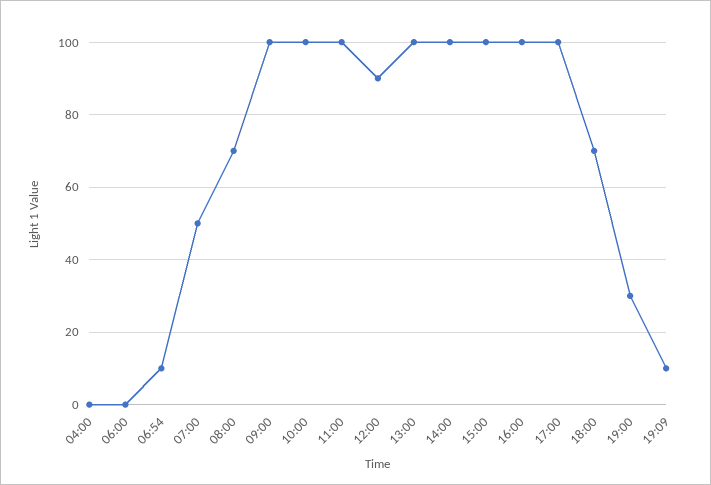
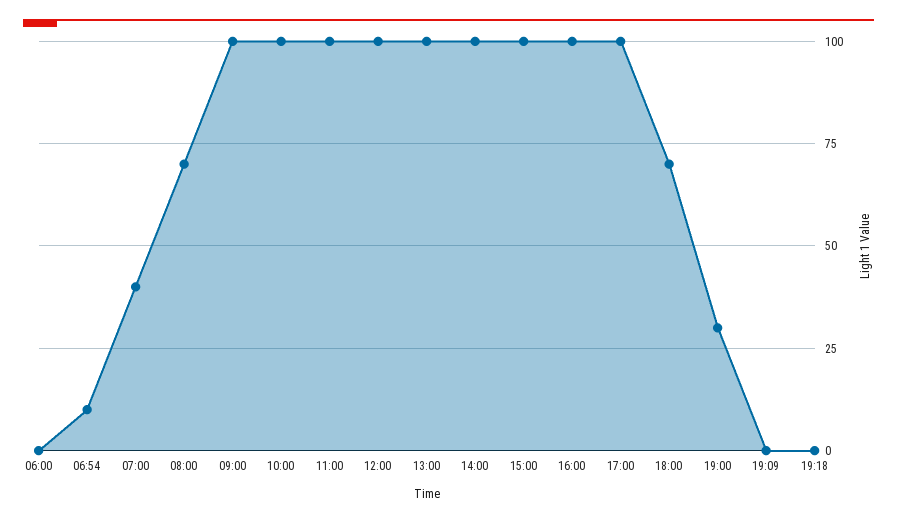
04:00: 0 -> none
07:00: 50 -> 40
12:00: 90 -> 100
19:09: 10 -> 0
19:18: none -> 0

